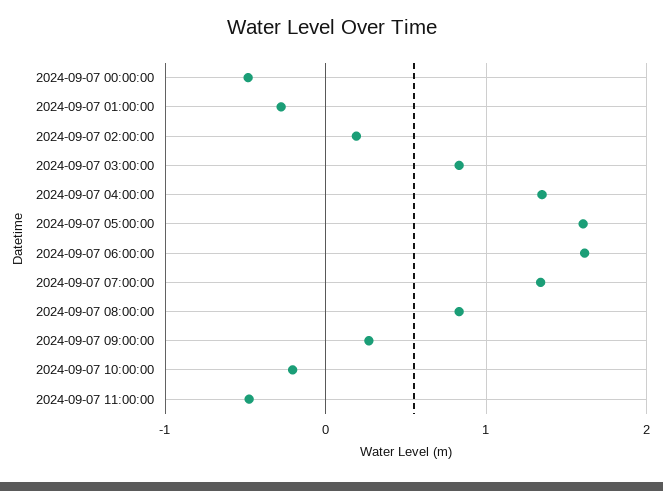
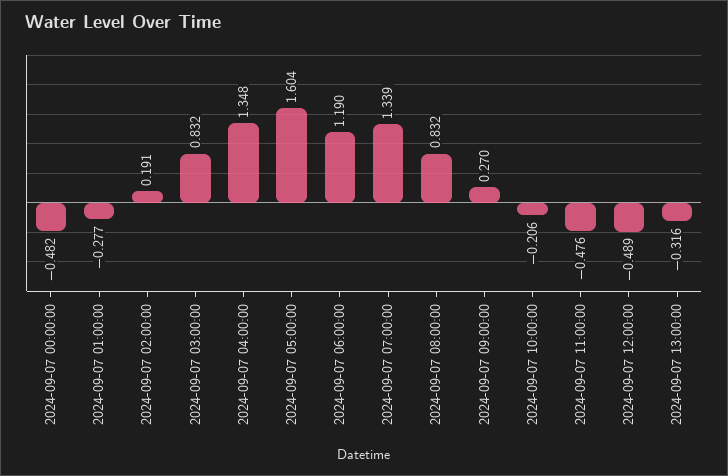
2024-09-07 06:00:00: 1.6 -> 1.19
2024-09-07 12:00:00: none -> -0.489
2024-09-07 13:00:00: none -> -0.316

